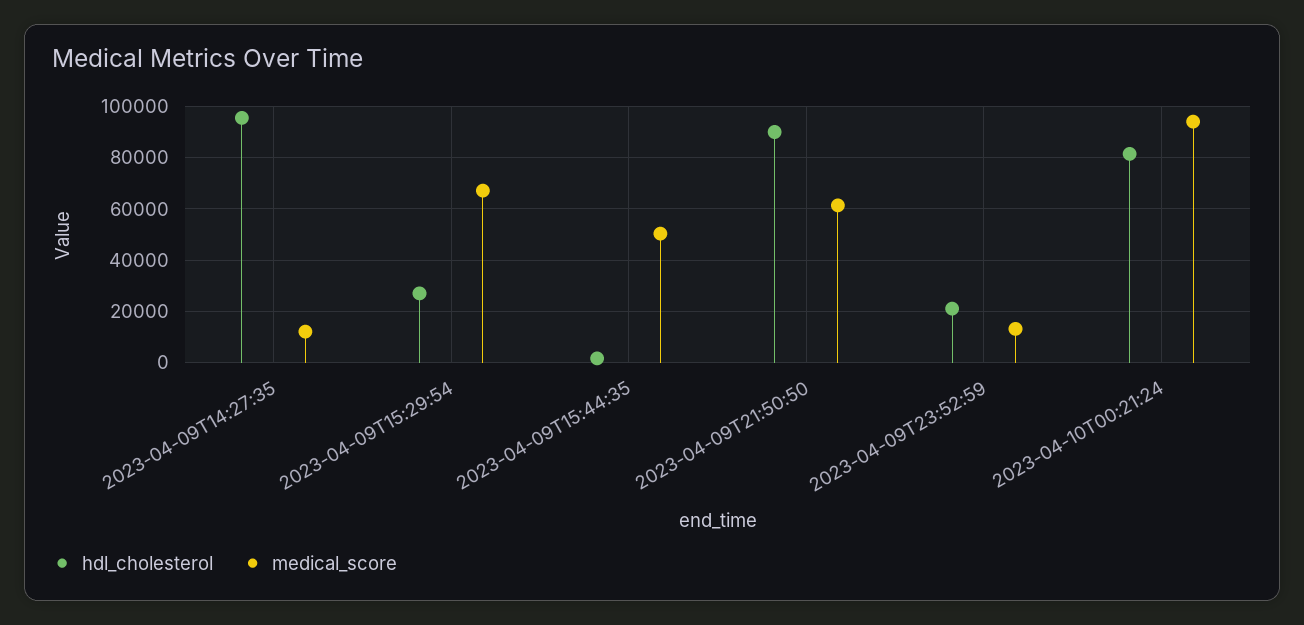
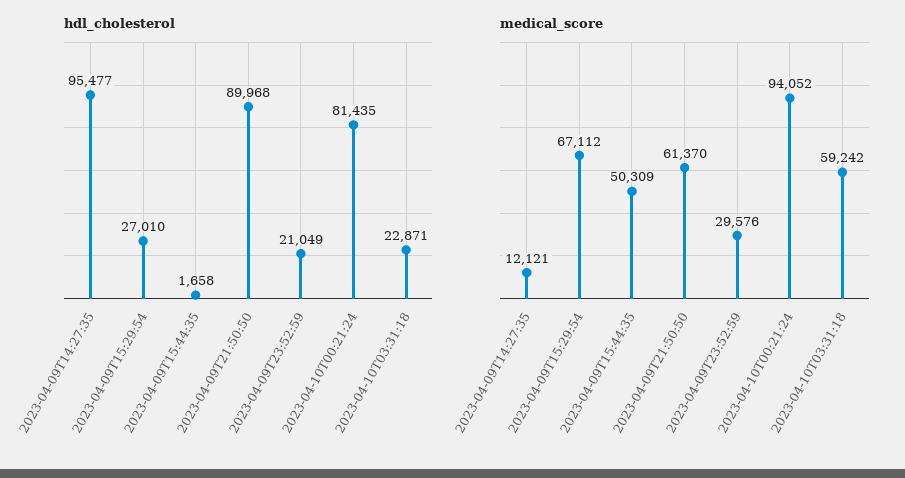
medical_score, 2023-04-09T23:52:59: 12500 -> 29576
hdl_cholesterol, 2023-04-10T03:31:18: none -> 22871
medical_score, 2023-04-10T03:31:18: none -> 59242

